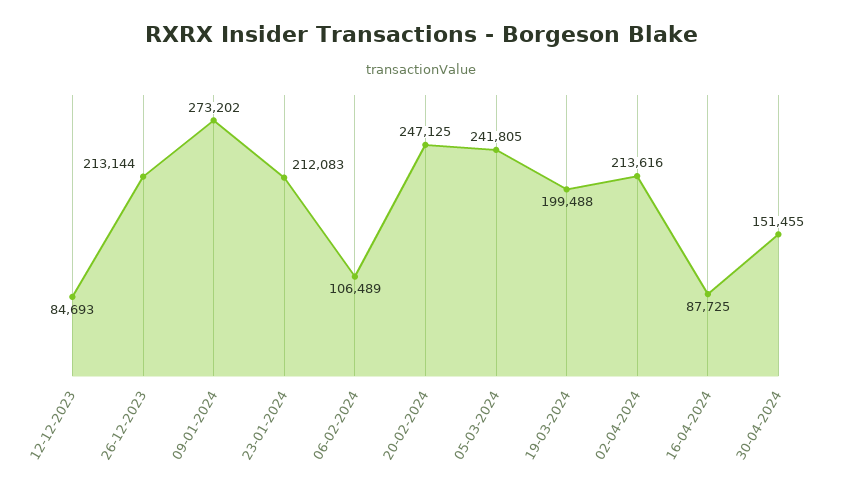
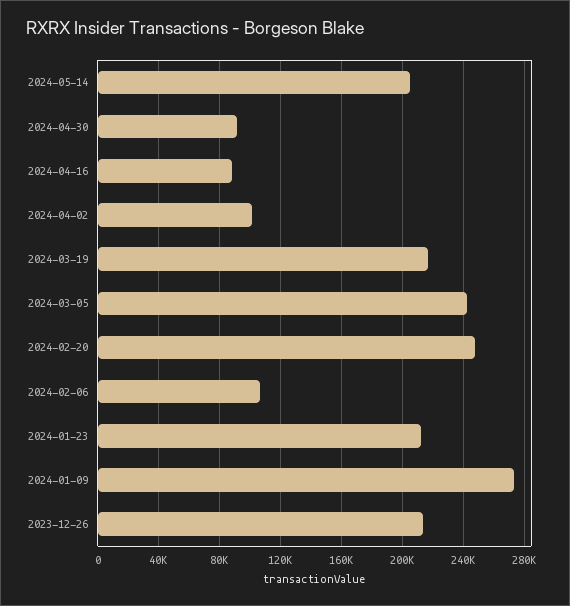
12-12-2023: 84693 -> none
19-03-2024: 199488 -> 215000
02-04-2024: 213616 -> 100000
30-04-2024: 151455 -> 90000
2024-05-14: none -> 205000

